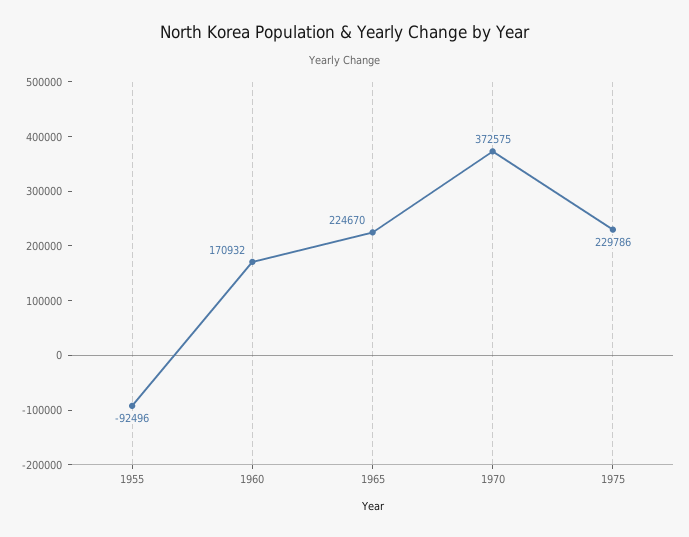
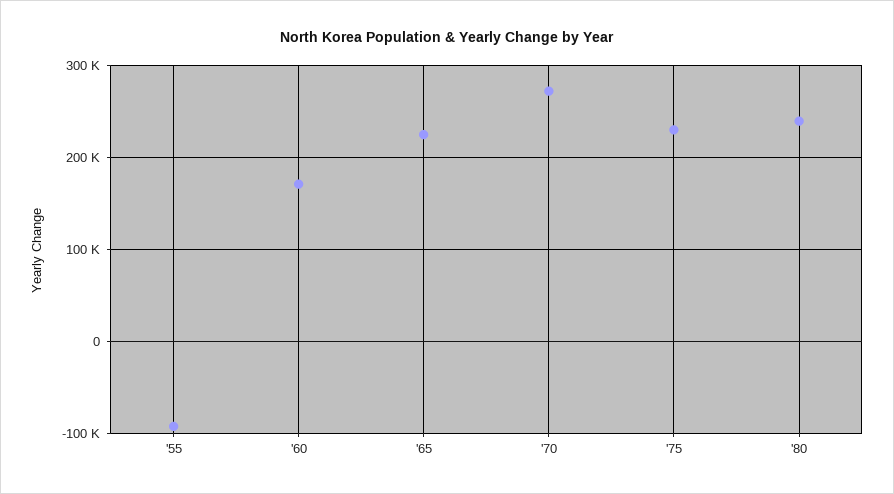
1970: 372575 -> 270000
'80: none -> 240000

